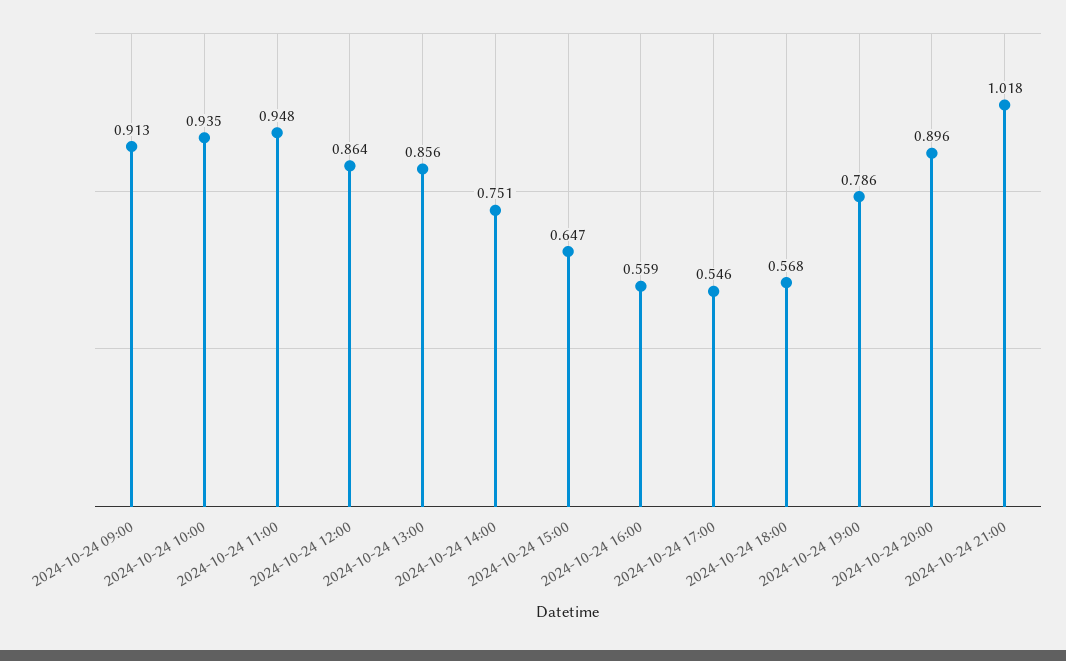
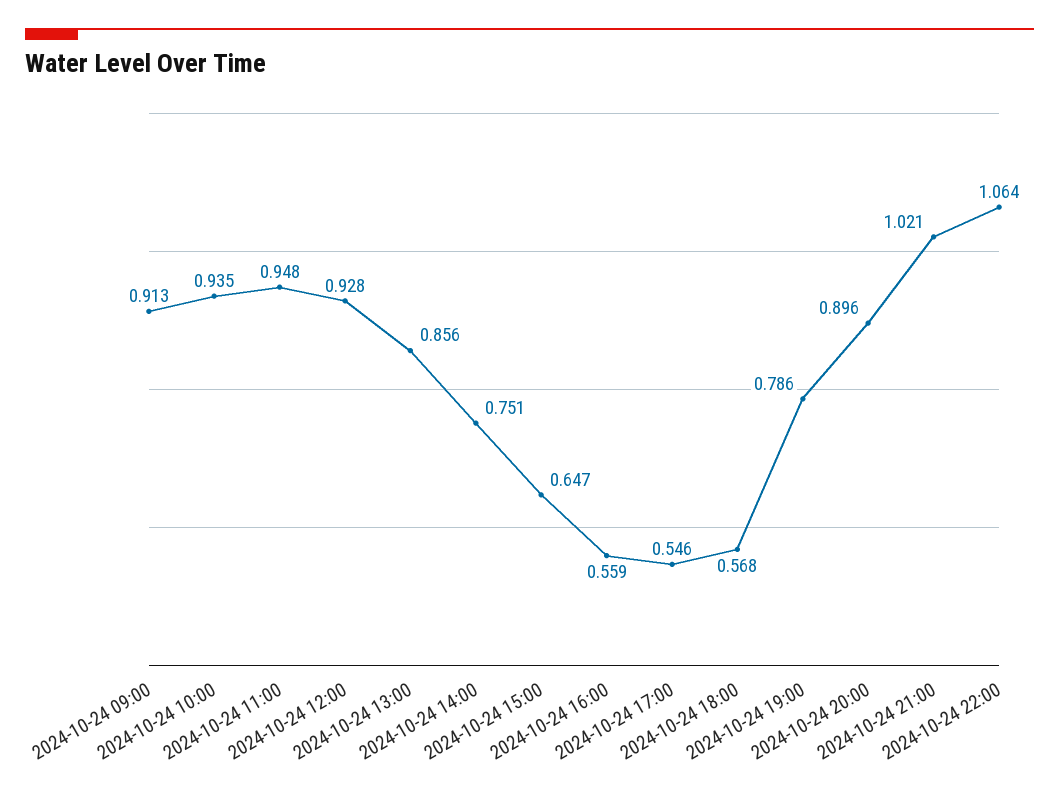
2024-10-24 12:00: 0.864 -> 0.928
2024-10-24 21:00: 1.018 -> 1.021
2024-10-24 22:00: none -> 1.064

